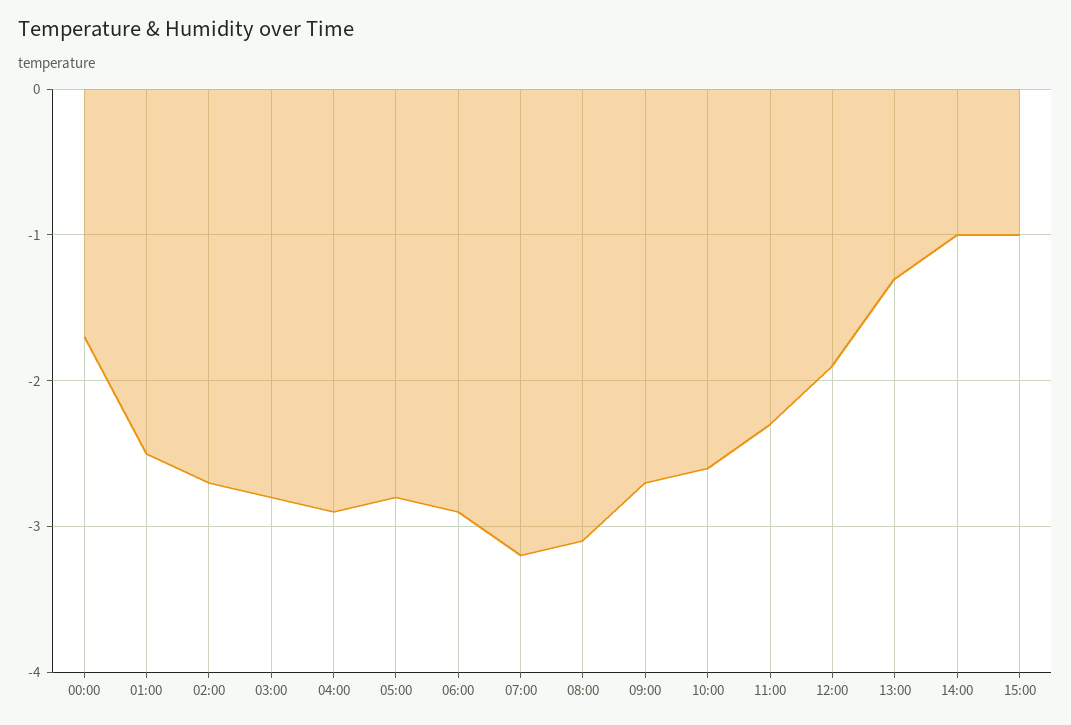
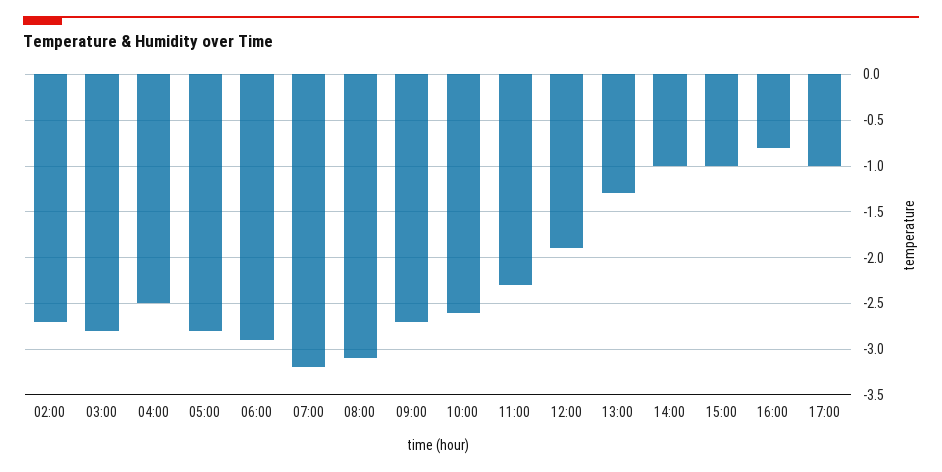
00:00: -1.7 -> none
01:00: -2.5 -> none
04:00: -2.9 -> -2.5
16:00: none -> -0.8
17:00: none -> -1

